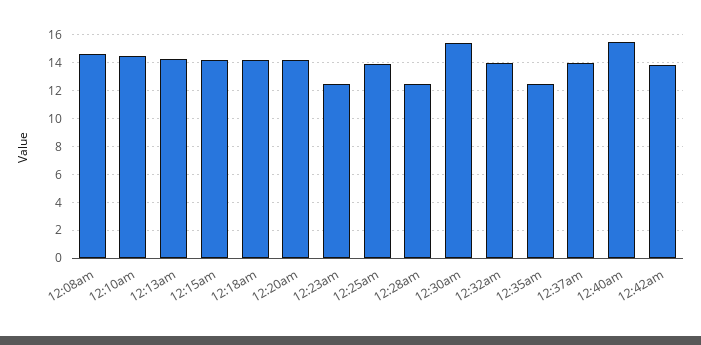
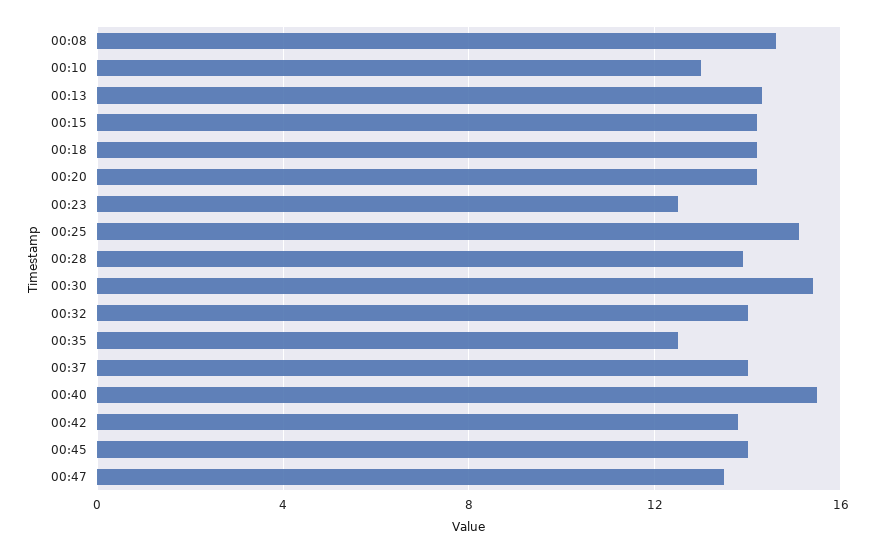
12:10am: 14.5 -> 13
12:25am: 14 -> 15
12:28am: 12.5 -> 14
00:45: none -> 14
00:47: none -> 13.5

